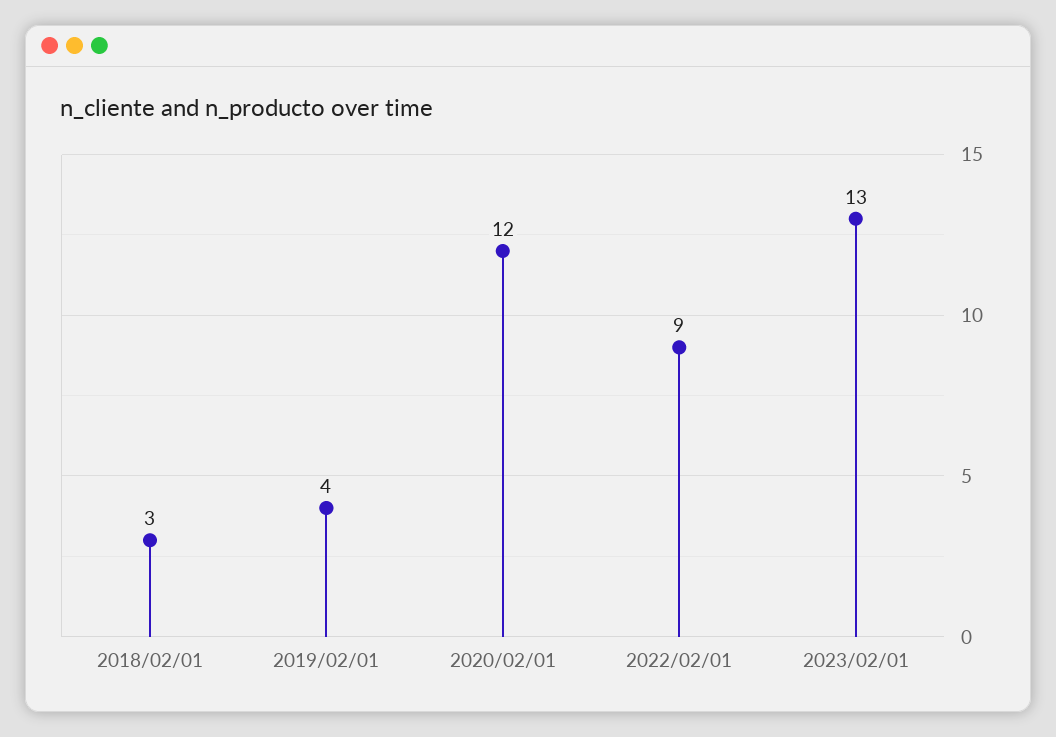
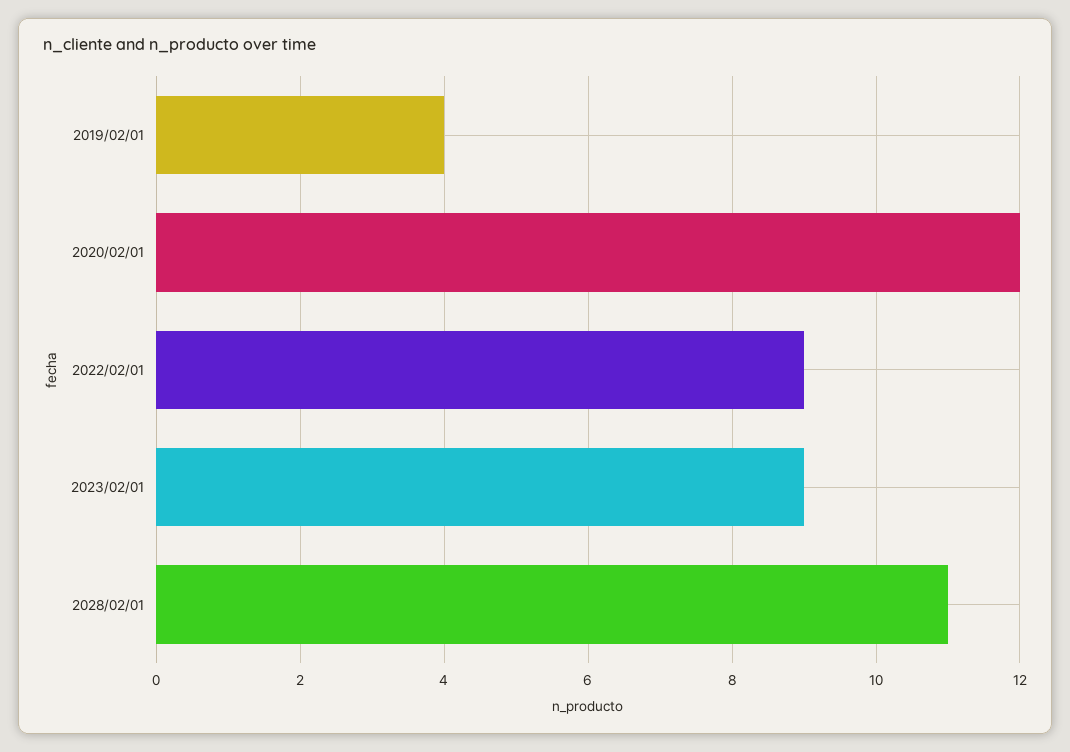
2018/02/01: 3 -> none
2023/02/01: 13 -> 9
2028/02/01: none -> 11

